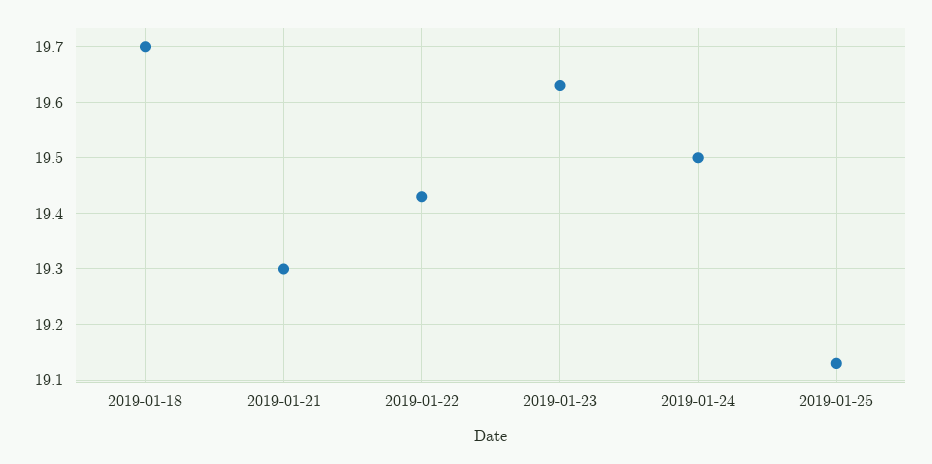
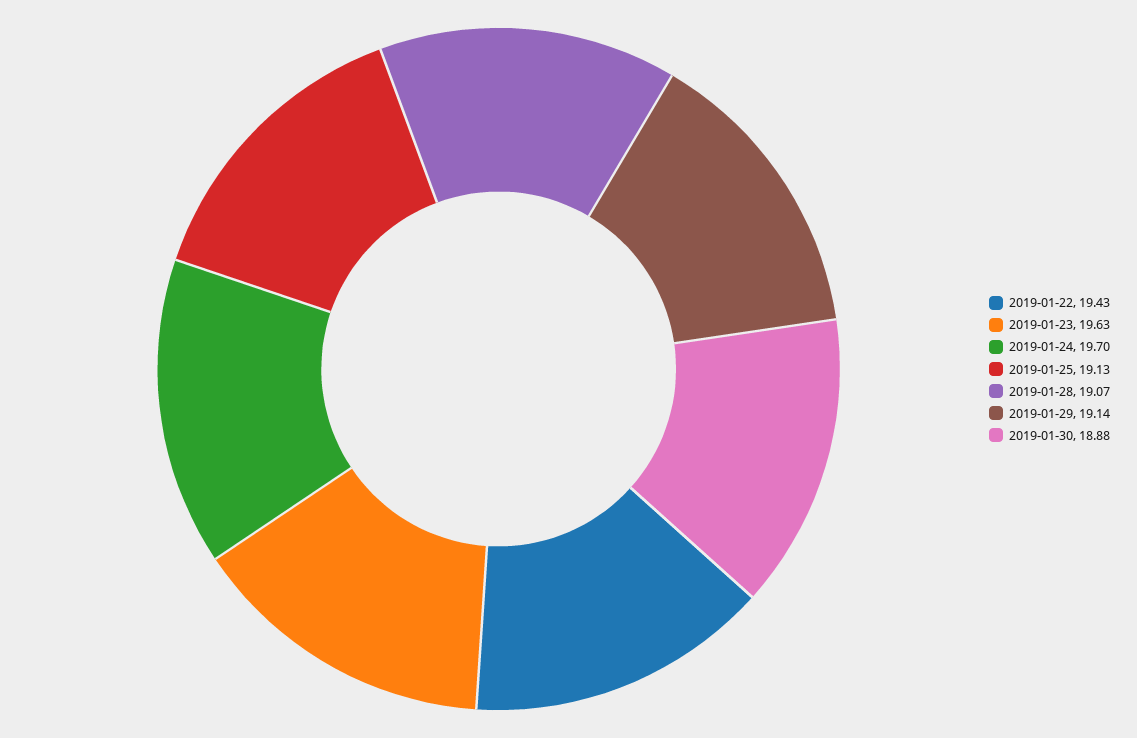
2019-01-18: 19.7 -> none
2019-01-21: 19.3 -> none
2019-01-24: 19.5 -> 19.7
2019-01-28: none -> 19.07
2019-01-29: none -> 19.14
2019-01-30: none -> 18.88

